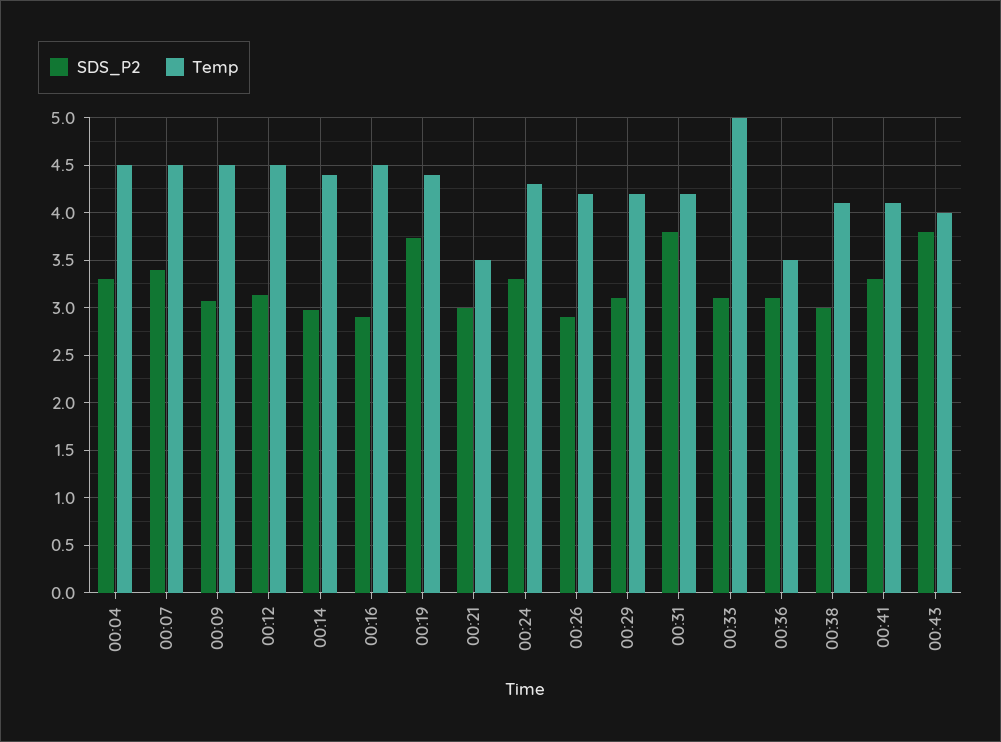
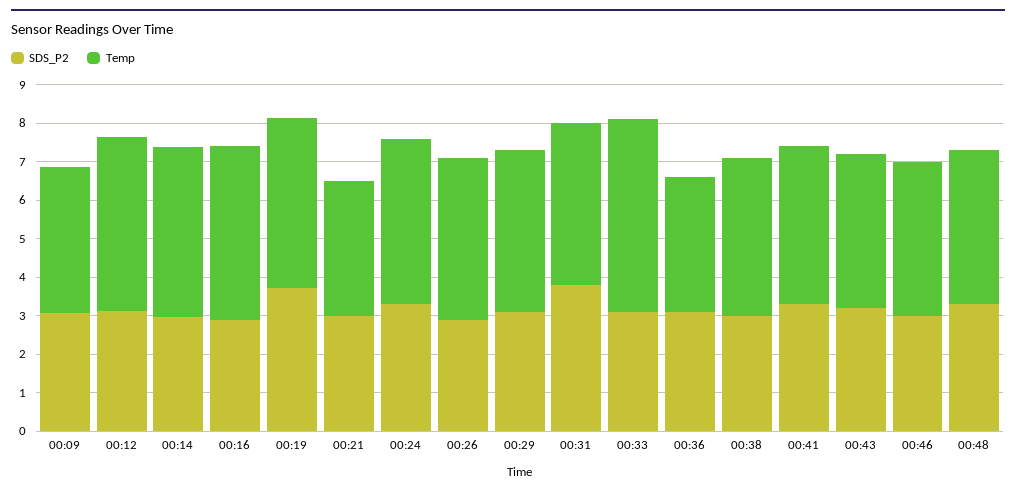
SDS_P2, 00:04: 3.3 -> none
Temp, 00:04: 4.5 -> none
SDS_P2, 00:07: 3.4 -> none
Temp, 00:07: 4.5 -> none
Temp, 00:09: 4.5 -> 3.75
SDS_P2, 00:43: 3.8 -> 3.25
SDS_P2, 00:46: none -> 3
Temp, 00:46: none -> 4
SDS_P2, 00:48: none -> 3.25
Temp, 00:48: none -> 4

